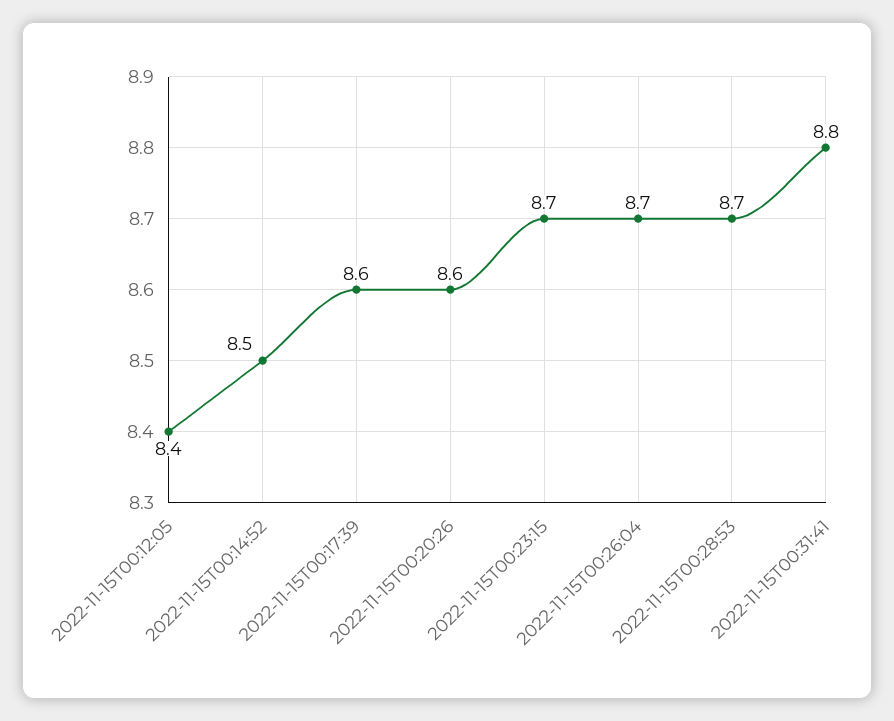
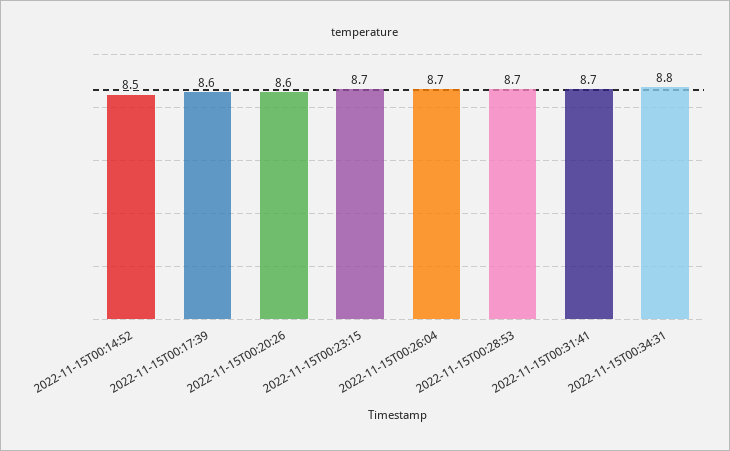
2022-11-15T00:12:05: 8.4 -> none
2022-11-15T00:31:41: 8.8 -> 8.7
2022-11-15T00:34:31: none -> 8.8

